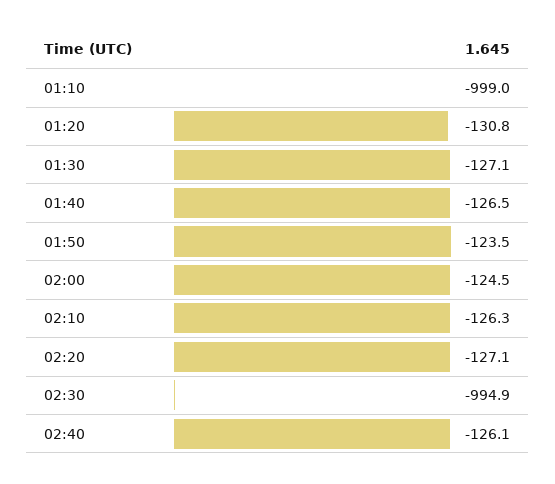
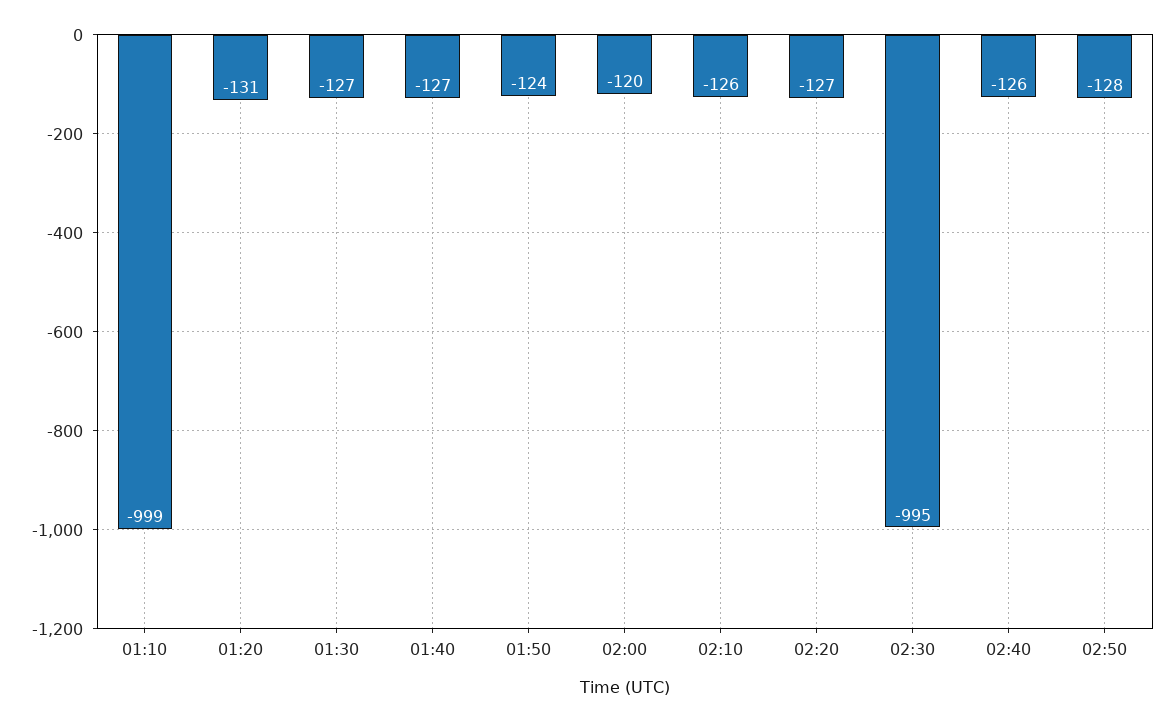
02:00: -124.5 -> -120
02:50: none -> -128

